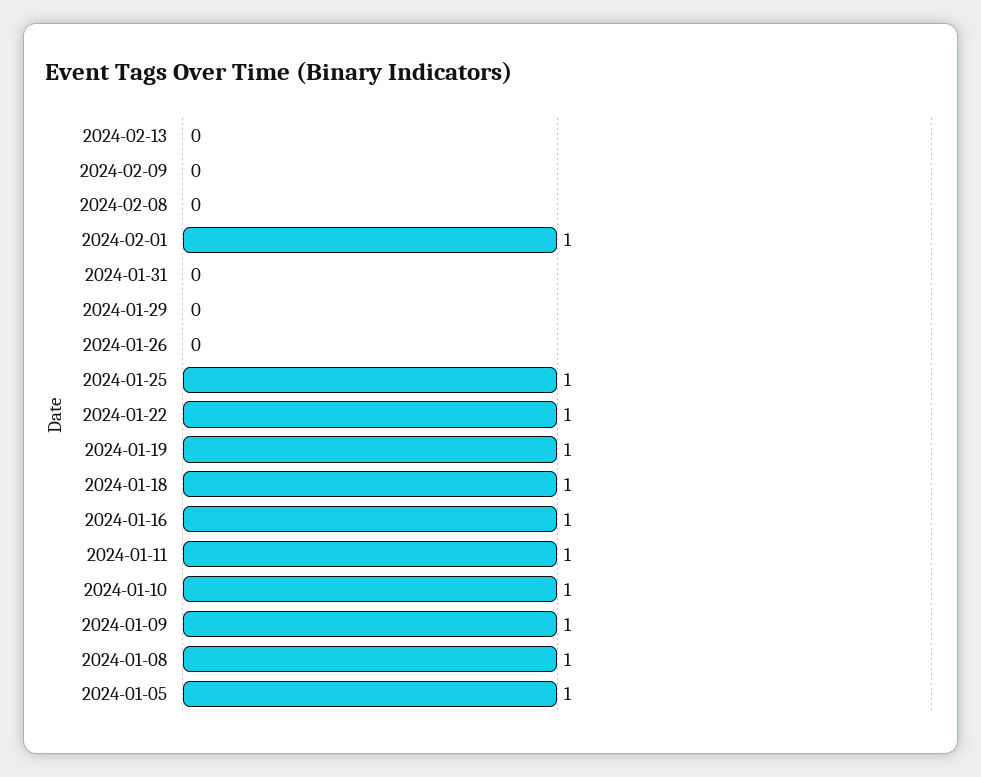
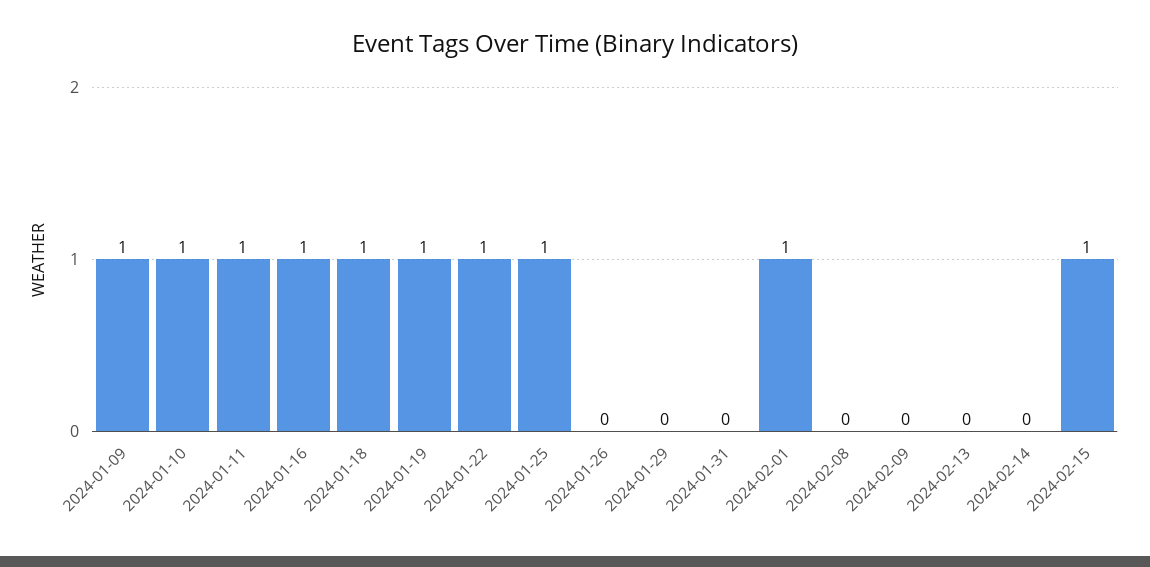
2024-01-08: 1 -> none
2024-01-05: 1 -> none
2024-02-14: none -> 0
2024-02-15: none -> 1

